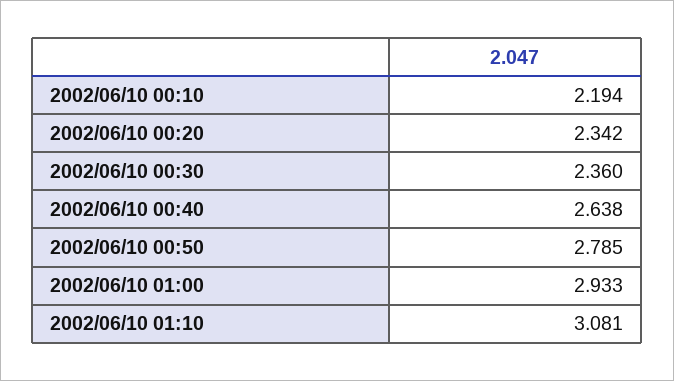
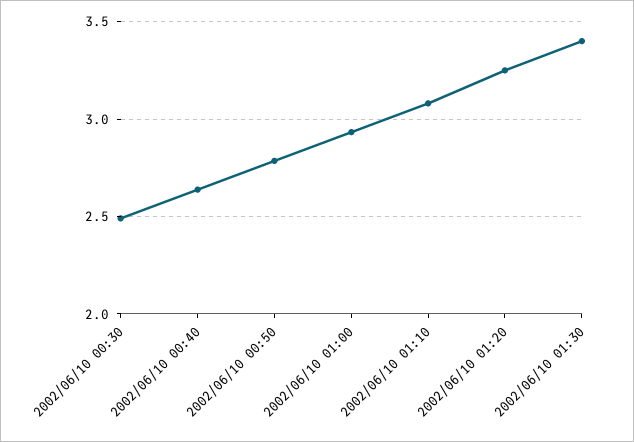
2002/06/10 00:10: 2.194 -> none
2002/06/10 00:20: 2.342 -> none
2002/06/10 00:30: 2.36 -> 2.5
2002/06/10 01:20: none -> 3.25
2002/06/10 01:30: none -> 3.4

